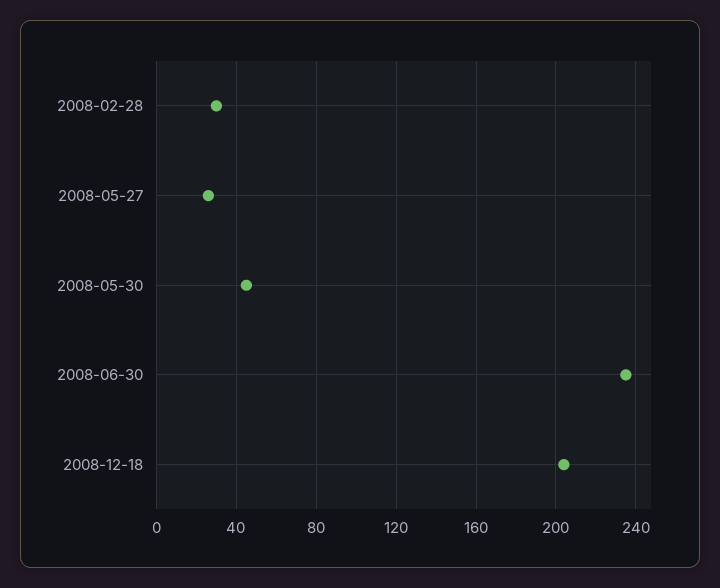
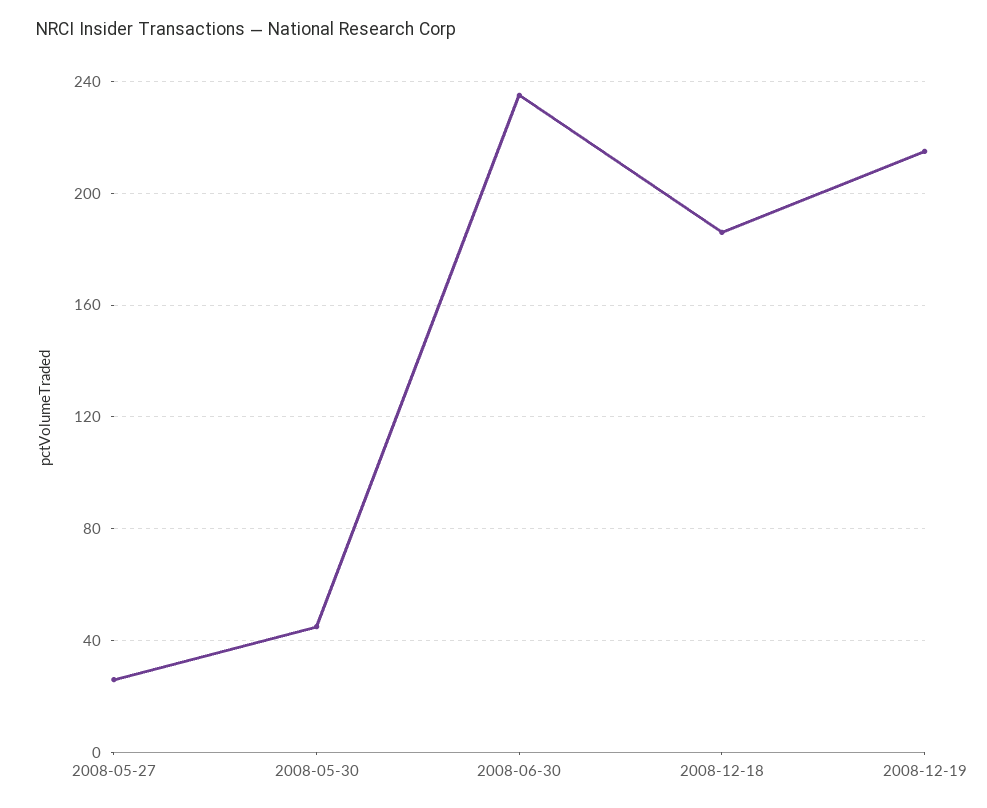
2008-02-28: 30 -> none
2008-12-18: 205 -> 185
2008-12-19: none -> 215

